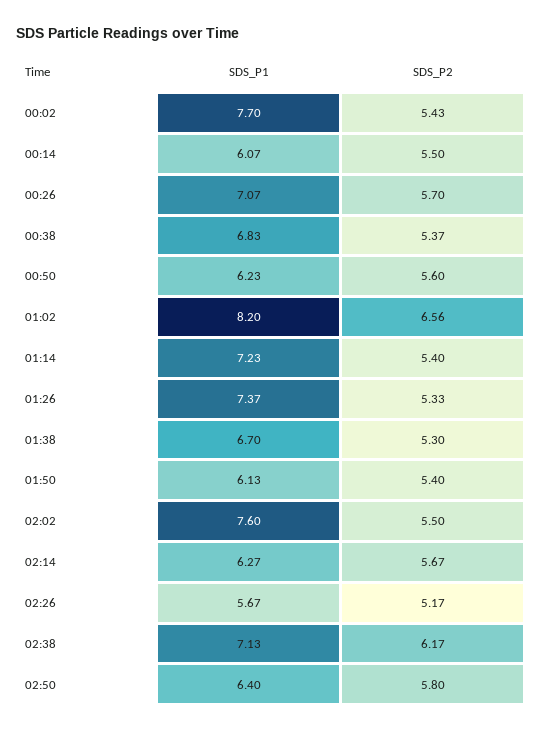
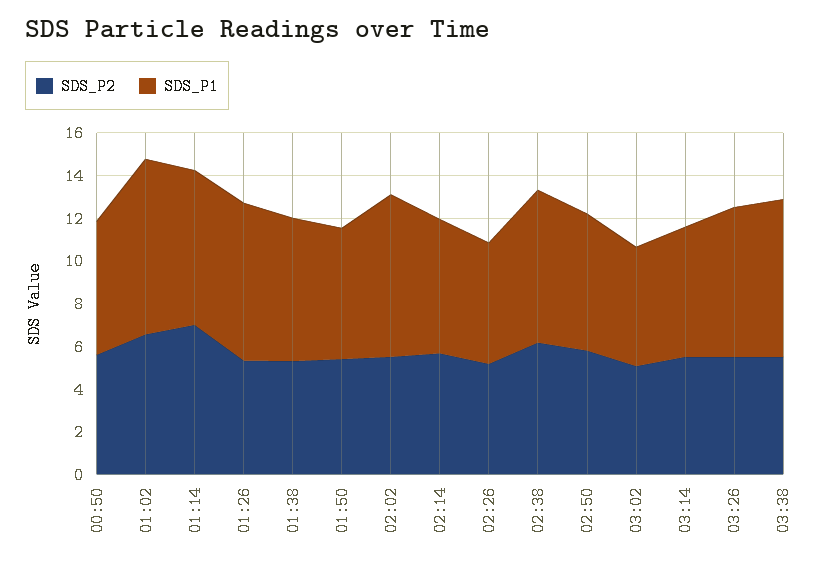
SDS_P1, 00:02: 7.7 -> none
SDS_P2, 00:02: 5.43 -> none
SDS_P1, 00:14: 6.07 -> none
SDS_P2, 00:14: 5.5 -> none
SDS_P1, 00:26: 7.07 -> none
SDS_P2, 00:26: 5.7 -> none
SDS_P1, 00:38: 6.83 -> none
SDS_P2, 00:38: 5.37 -> none
SDS_P2, 01:14: 5.4 -> 7
SDS_P2, 03:02: none -> 5
SDS_P1, 03:02: none -> 5.5
SDS_P2, 03:14: none -> 5.5
SDS_P1, 03:14: none -> 6
SDS_P2, 03:26: none -> 5.5
SDS_P1, 03:26: none -> 7
SDS_P2, 03:38: none -> 5.5
SDS_P1, 03:38: none -> 7.5

